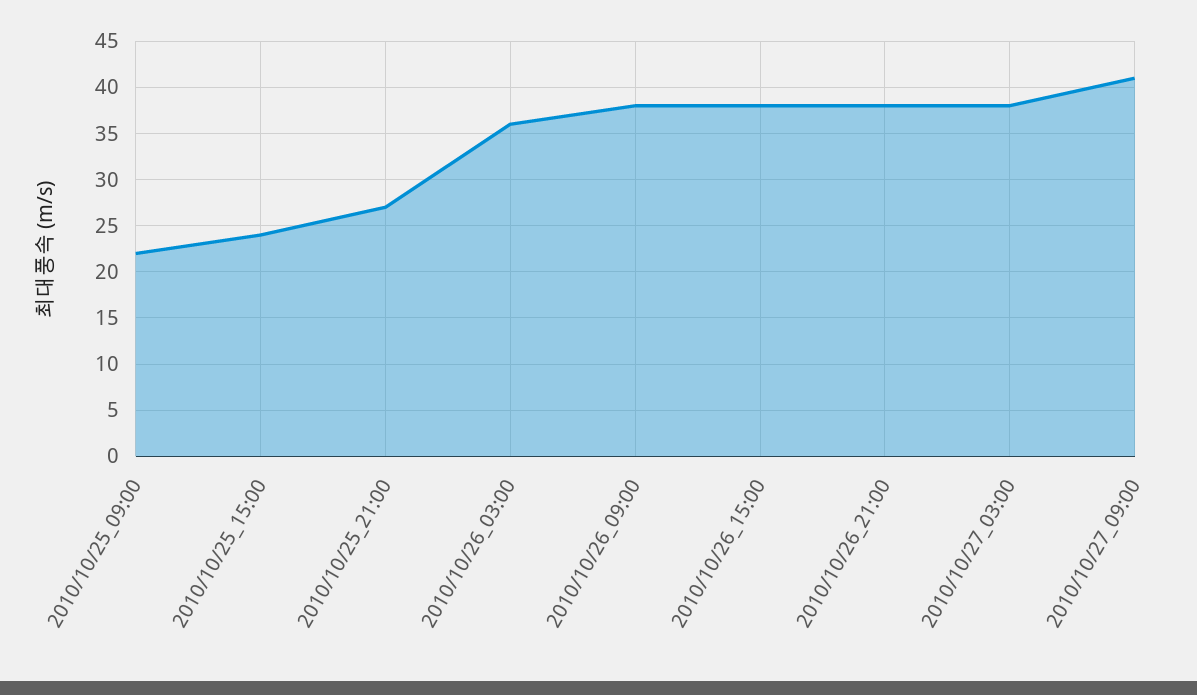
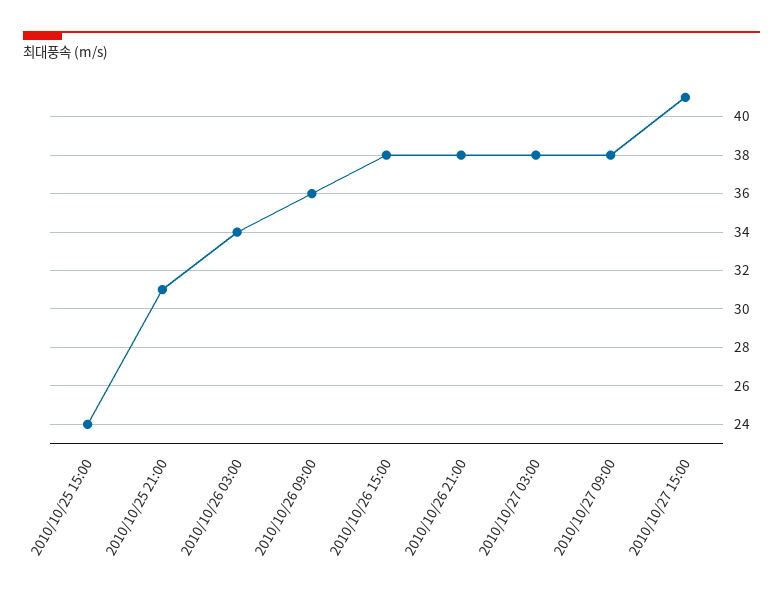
2010/10/25_09:00: 22 -> none
2010/10/25_21:00: 27 -> 31
2010/10/26_03:00: 36 -> 34
2010/10/26_09:00: 38 -> 36
2010/10/27_09:00: 41 -> 38
2010/10/27 15:00: none -> 41

